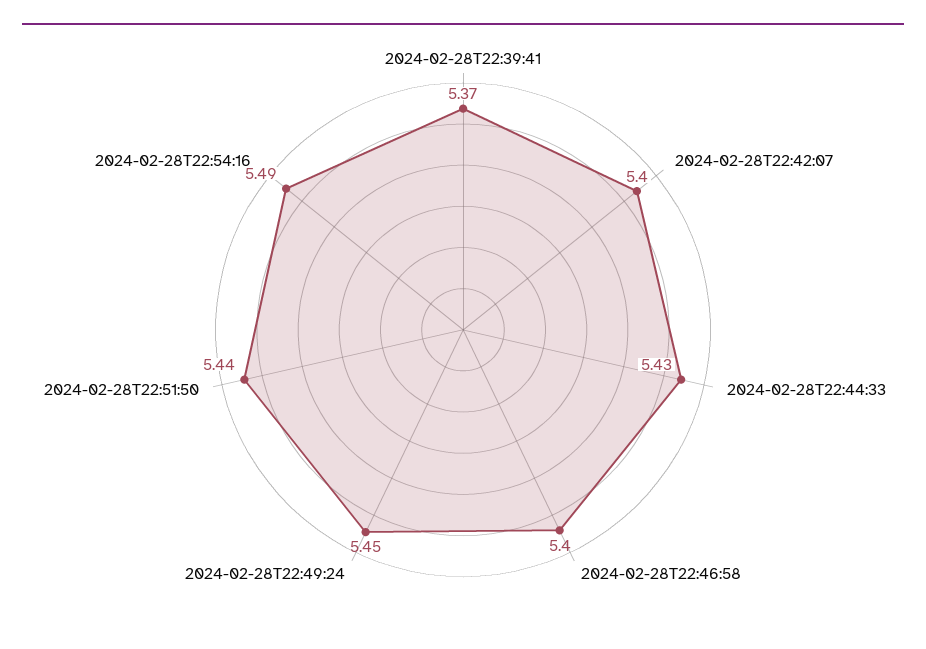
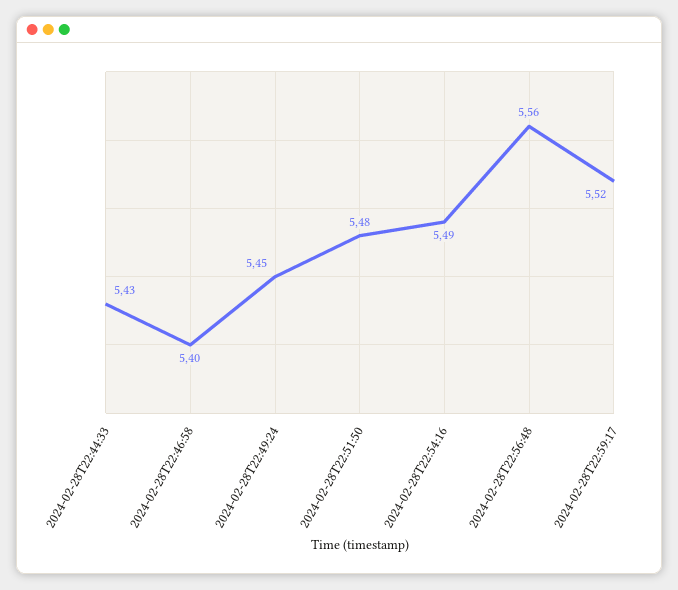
2024-02-28T22:39:41: 5.37 -> none
2024-02-28T22:42:07: 5.4 -> none
2024-02-28T22:51:50: 5.44 -> 5.48
2024-02-28T22:56:48: none -> 5.56
2024-02-28T22:59:17: none -> 5.52

